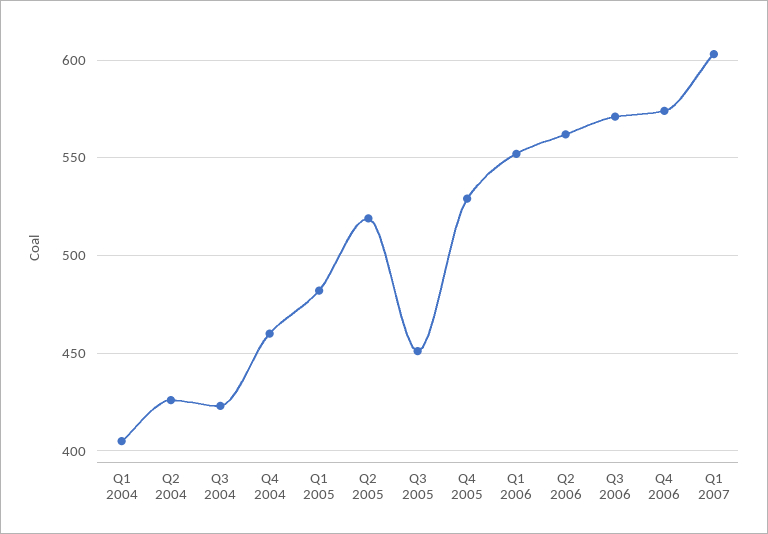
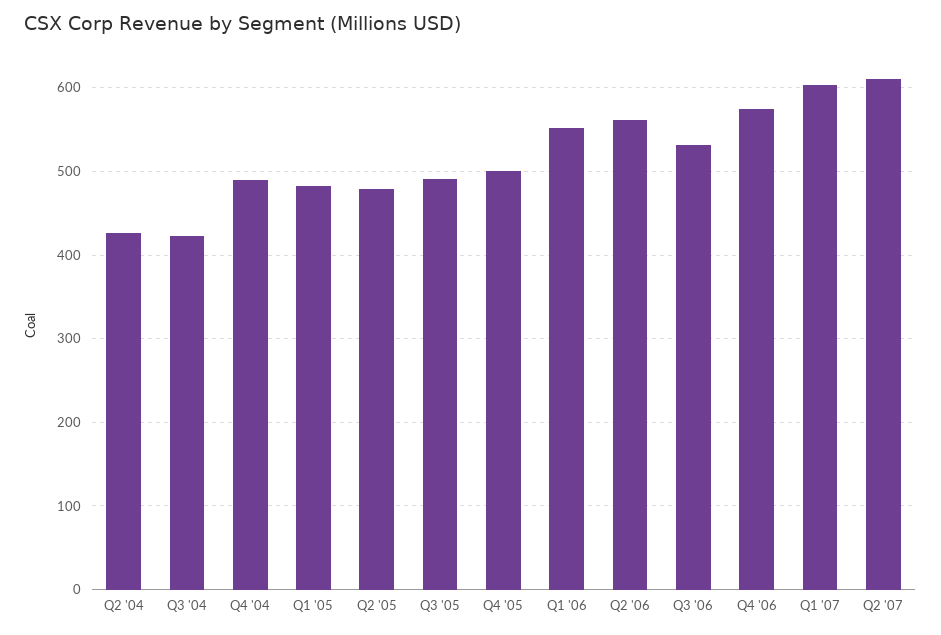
Q1 2004: 405 -> none
Q4 2004: 460 -> 490
Q2 2005: 520 -> 480
Q3 2005: 450 -> 490
Q4 2005: 530 -> 500
Q3 2006: 570 -> 530
Q2 '07: none -> 610

